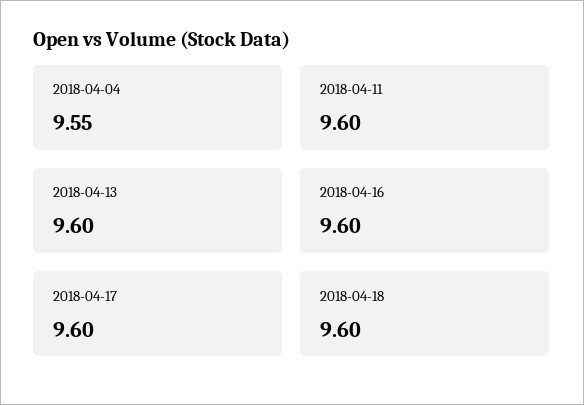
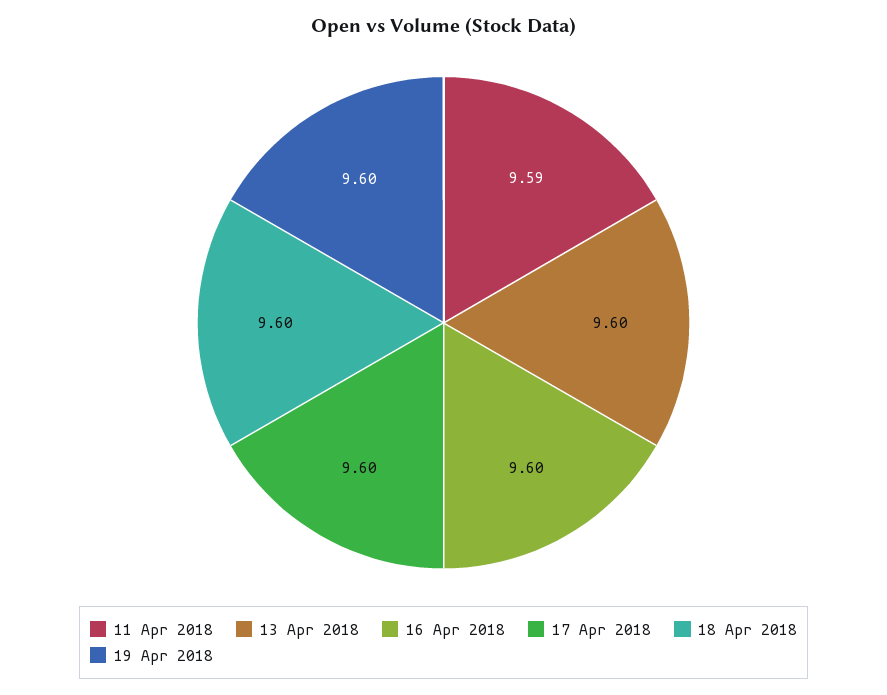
2018-04-04: 9.55 -> none
2018-04-11: 9.6 -> 9.59
19 Apr 2018: none -> 9.6

